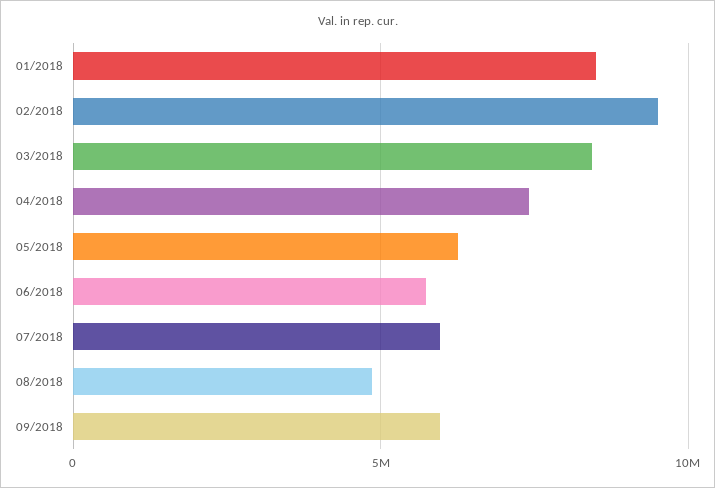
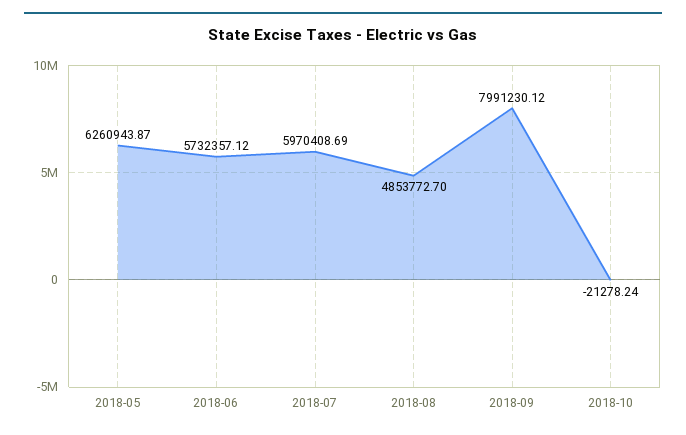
01/2018: 8500000 -> none
02/2018: 9500000 -> none
03/2018: 8500000 -> none
04/2018: 7500000 -> none
09/2018: 6000000 -> 7991230.12
2018-10: none -> -21278.24

